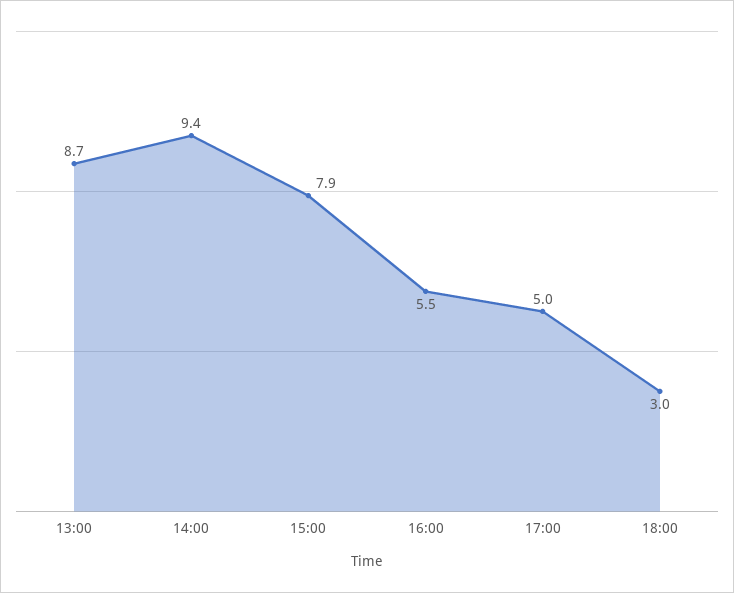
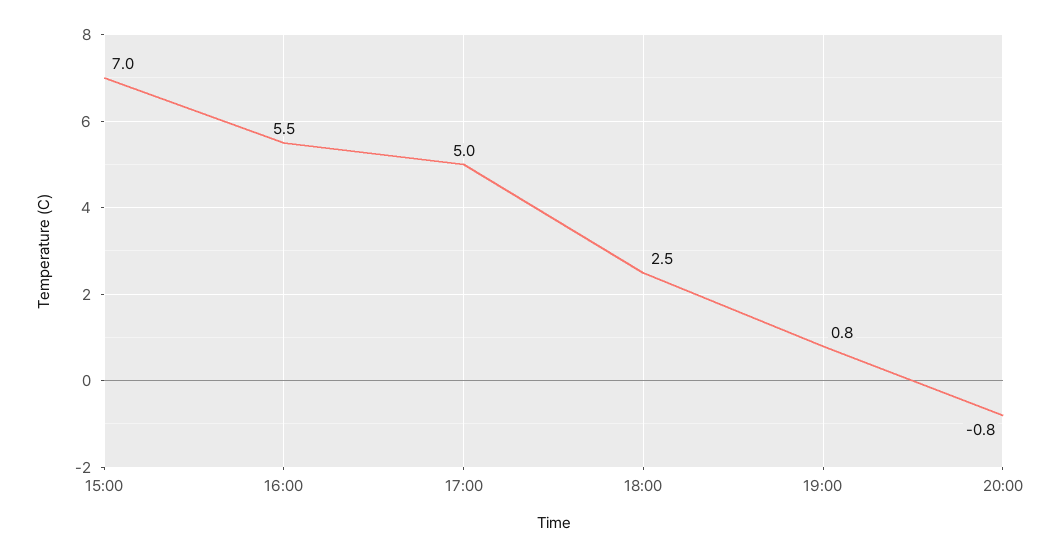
13:00: 8.7 -> none
14:00: 9.4 -> none
15:00: 7.9 -> 7
18:00: 3 -> 2.5
19:00: none -> 0.8
20:00: none -> -0.8

